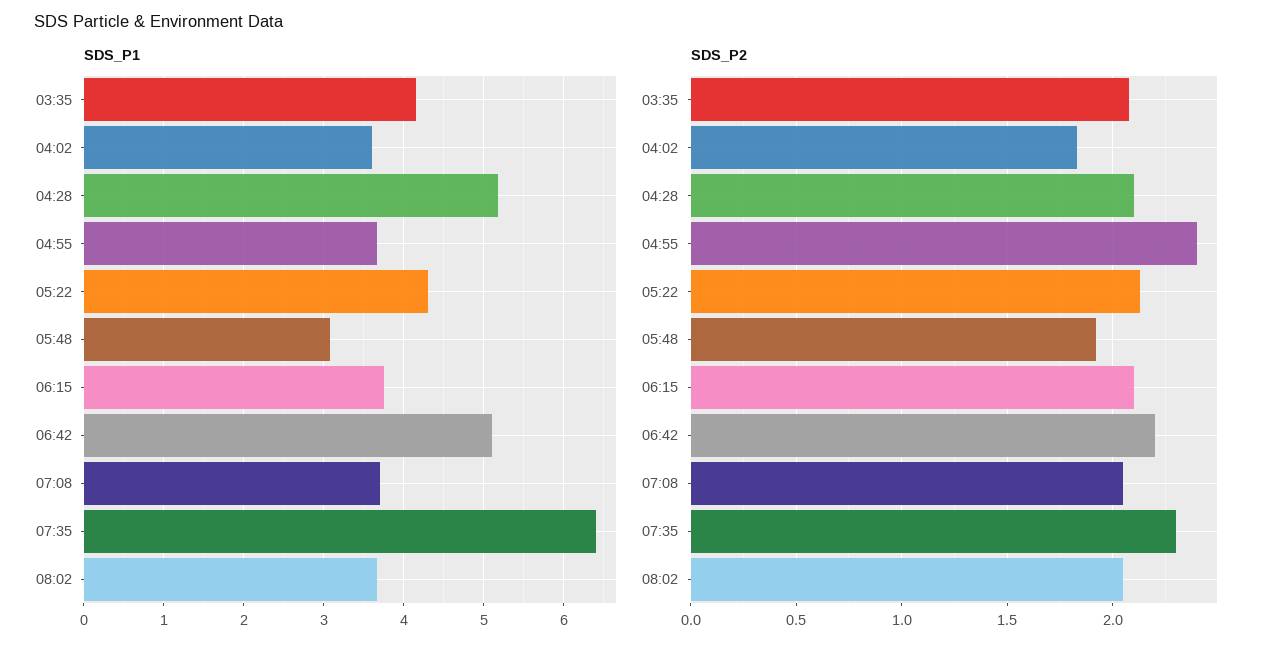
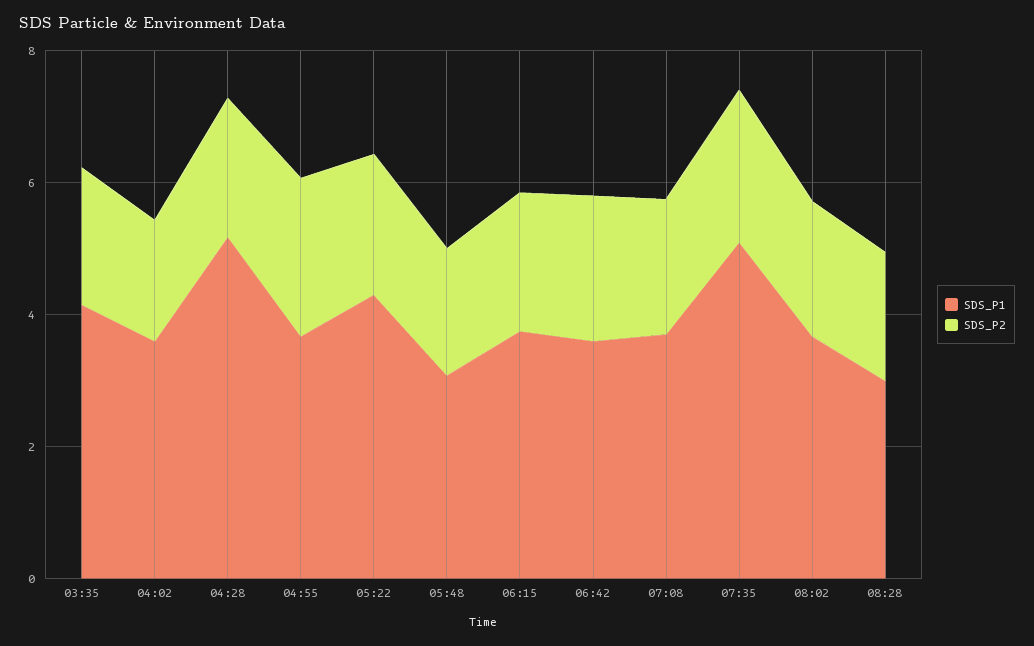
SDS_P1, 06:42: 5.1 -> 3.5
SDS_P1, 07:35: 6.4 -> 5
SDS_P1, 08:28: none -> 3
SDS_P2, 08:28: none -> 2

